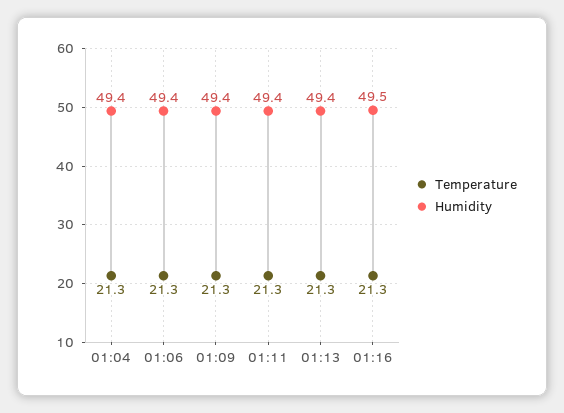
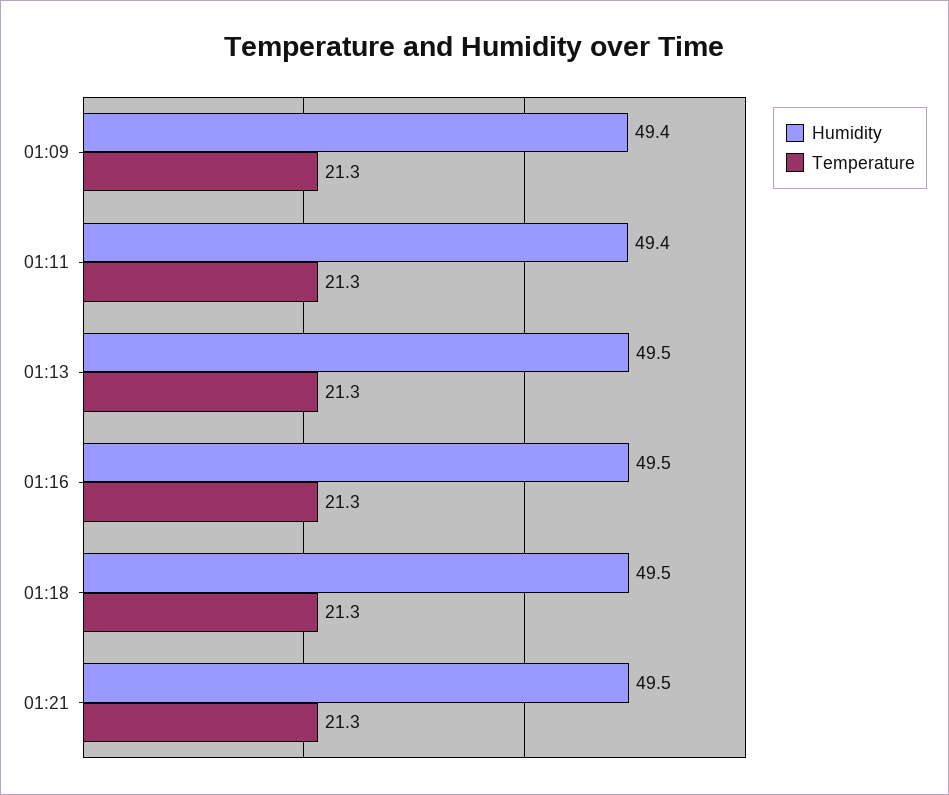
Temperature, 01:04: 21.3 -> none
Humidity, 01:04: 49.4 -> none
Temperature, 01:06: 21.3 -> none
Humidity, 01:06: 49.4 -> none
Humidity, 01:13: 49.4 -> 49.5
Humidity, 01:18: none -> 49.5
Temperature, 01:18: none -> 21.3
Humidity, 01:21: none -> 49.5
Temperature, 01:21: none -> 21.3

